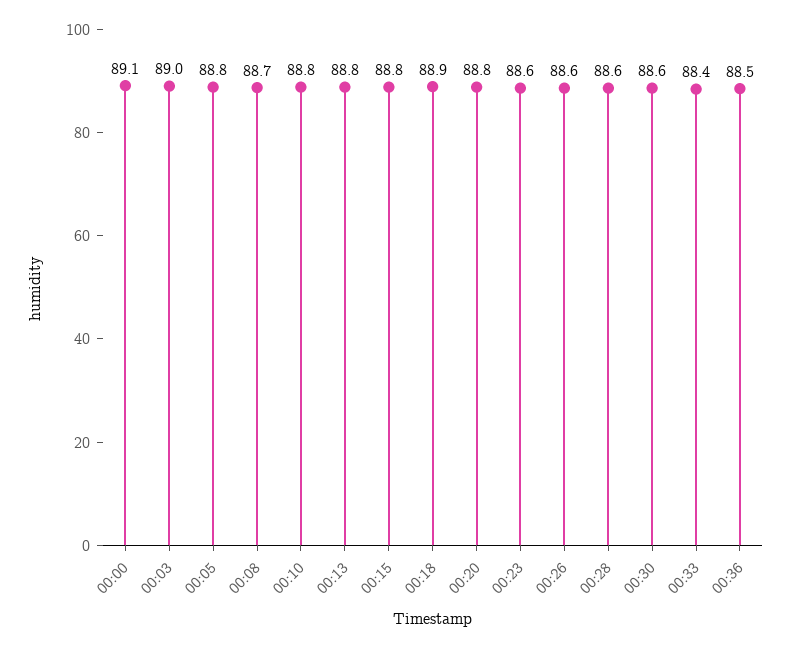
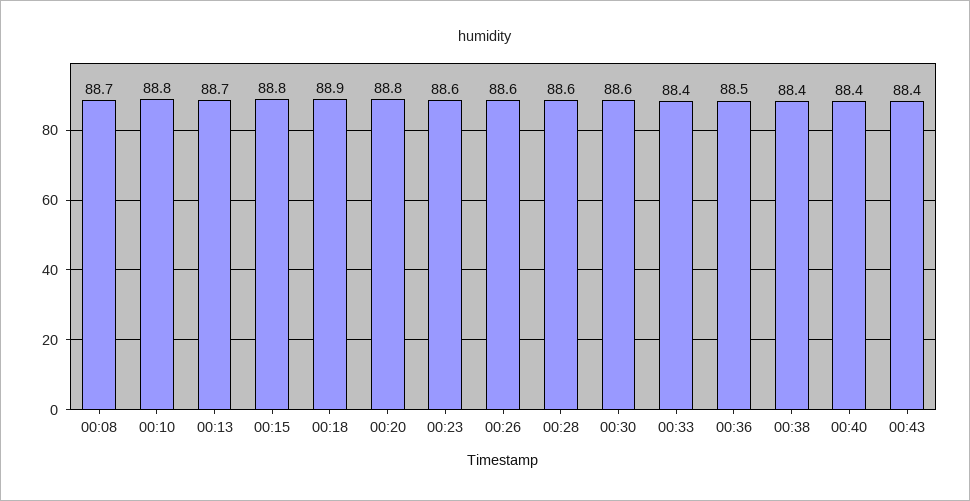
00:00: 89.1 -> none
00:03: 89 -> none
00:05: 88.8 -> none
00:13: 88.8 -> 88.7
00:38: none -> 88.4
00:40: none -> 88.4
00:43: none -> 88.4

